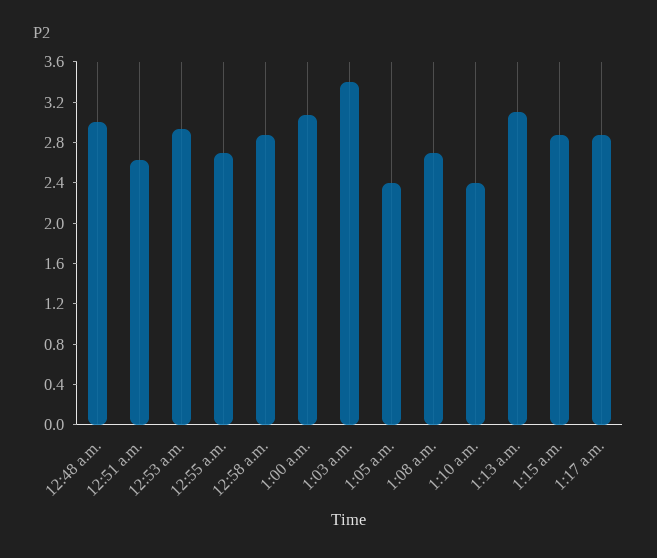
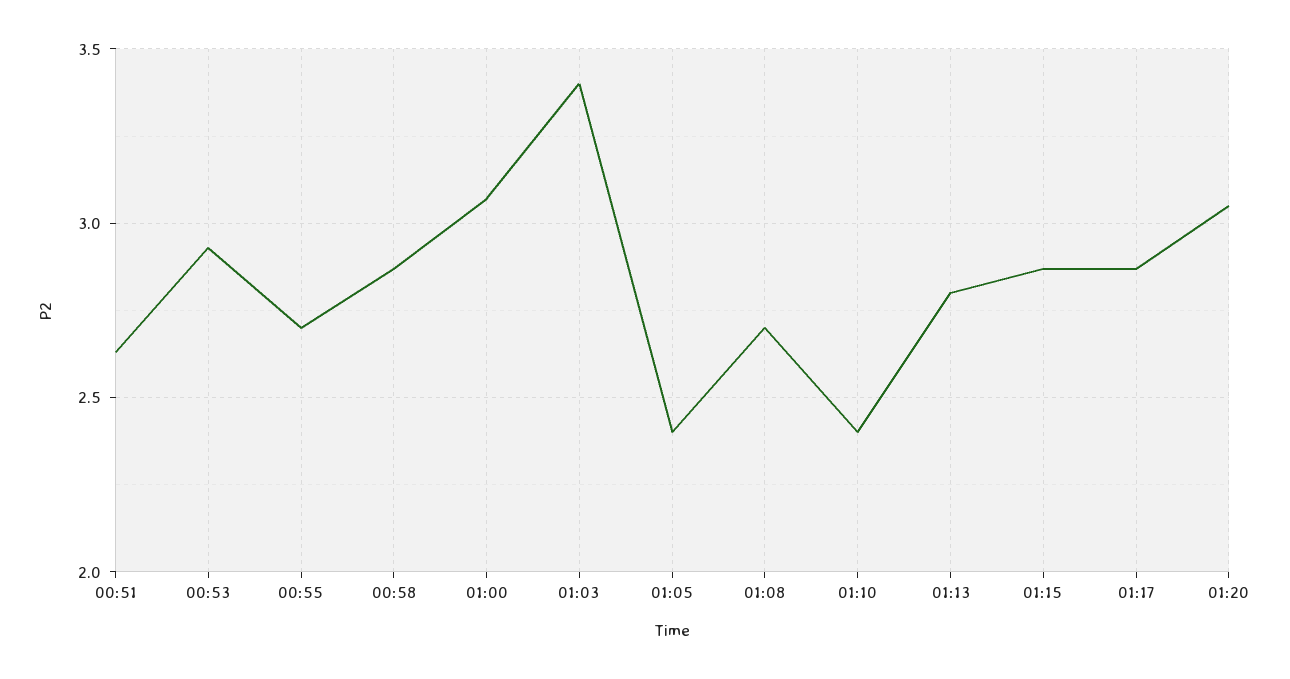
12:48 a.m.: 3 -> none
1:13 a.m.: 3.1 -> 2.8
01:20: none -> 3.05

